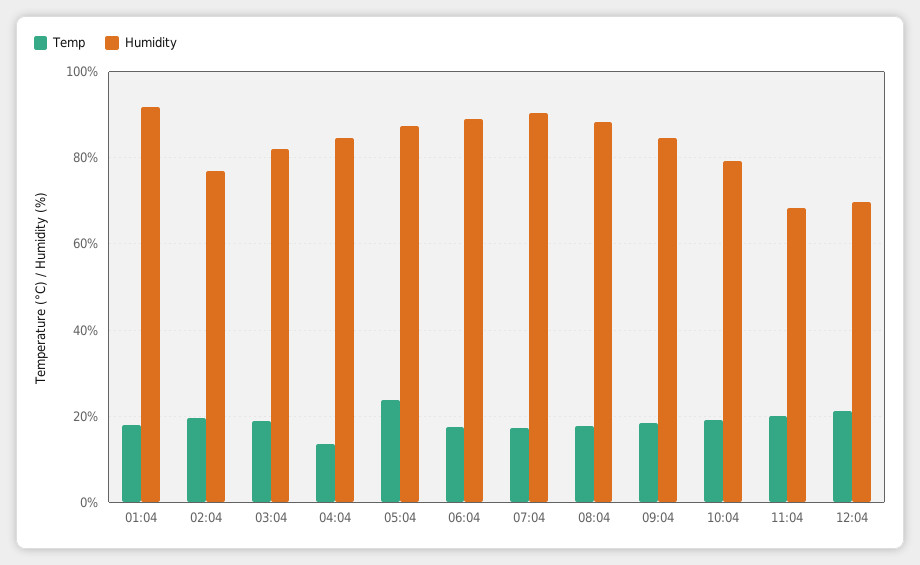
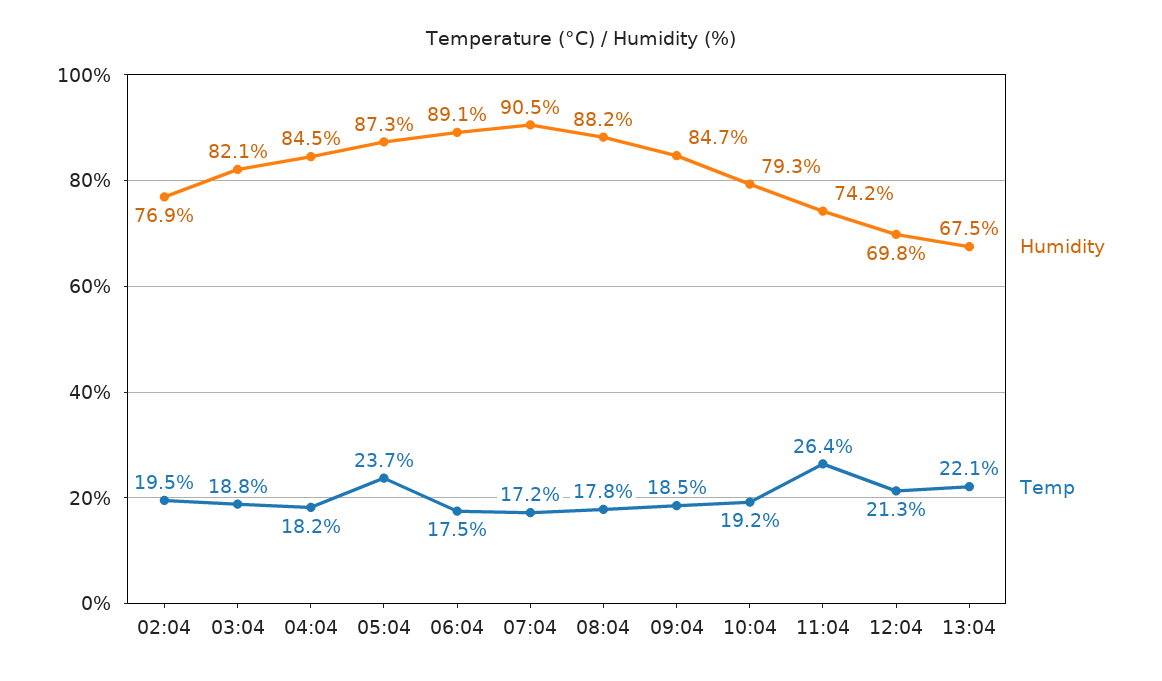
Temp, 01:04: 18 -> none
Humidity, 01:04: 92 -> none
Temp, 04:04: 14 -> 18.2
Temp, 11:04: 20 -> 26.4
Humidity, 11:04: 68 -> 74.2
Humidity, 13:04: none -> 67.5
Temp, 13:04: none -> 22.1

